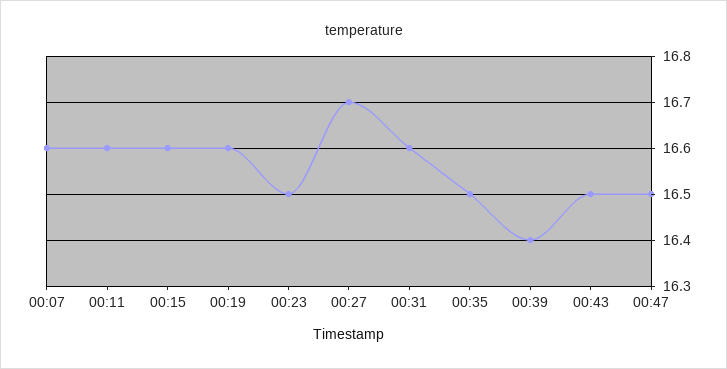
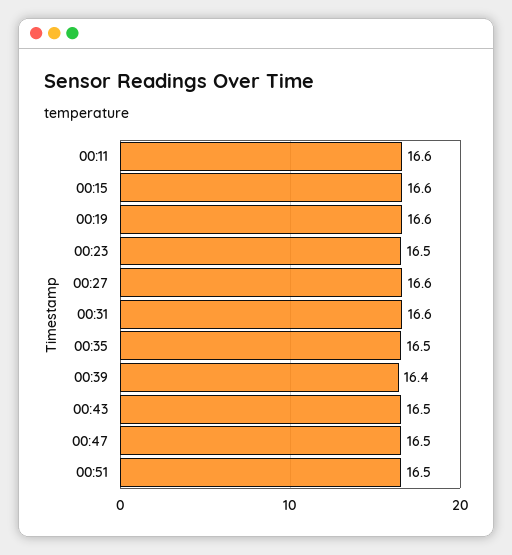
00:07: 16.6 -> none
00:27: 16.7 -> 16.6
00:51: none -> 16.5

